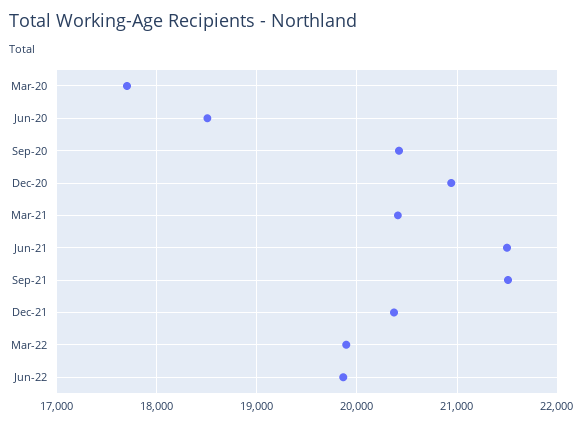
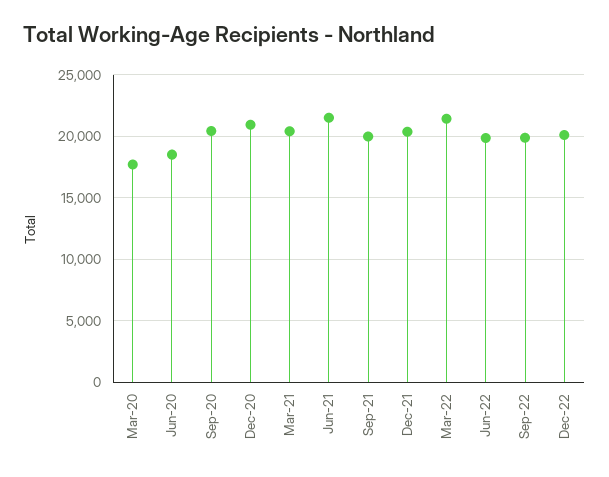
Sep-21: 21500 -> 20000
Mar-22: 19900 -> 21500
Sep-22: none -> 20000
Dec-22: none -> 20000

